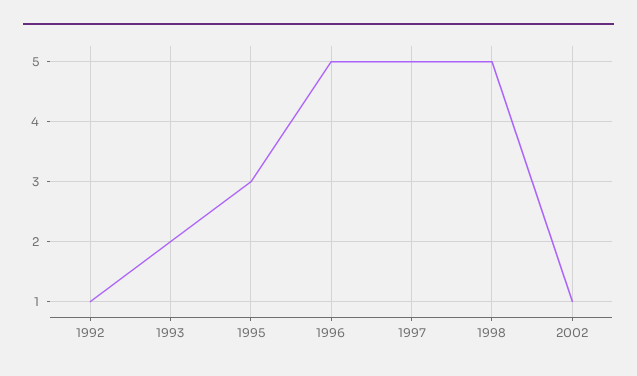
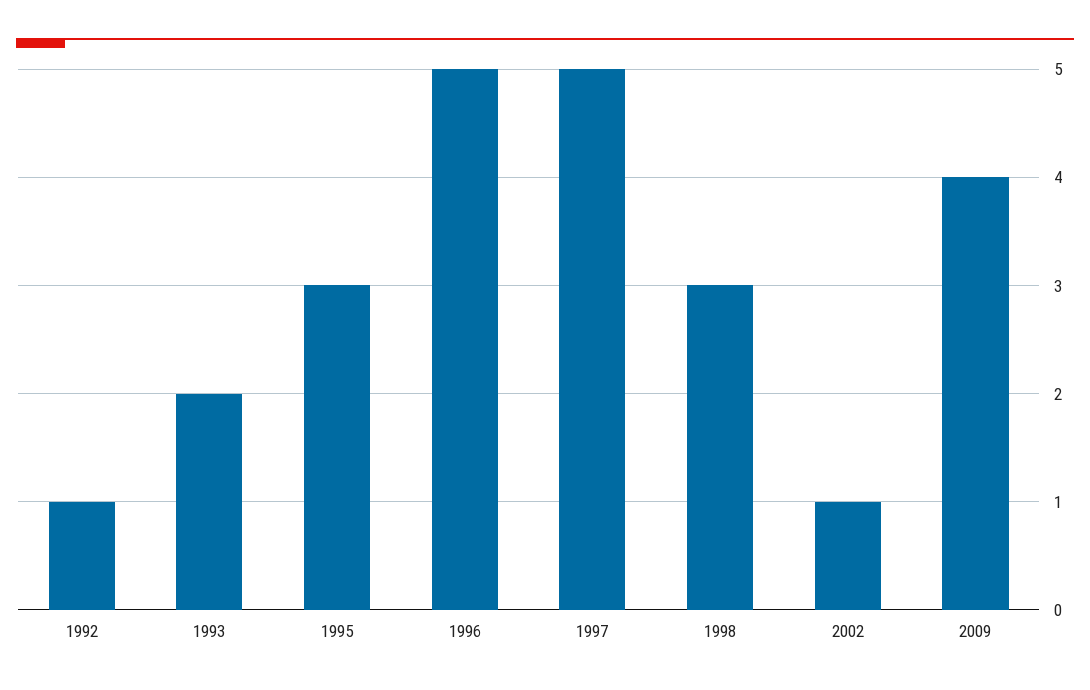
1998: 5 -> 3
2009: none -> 4

